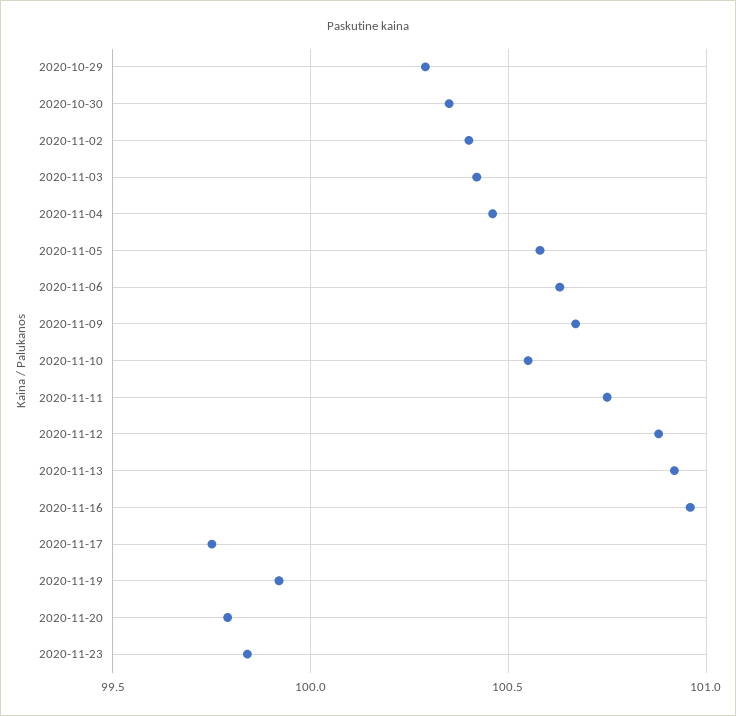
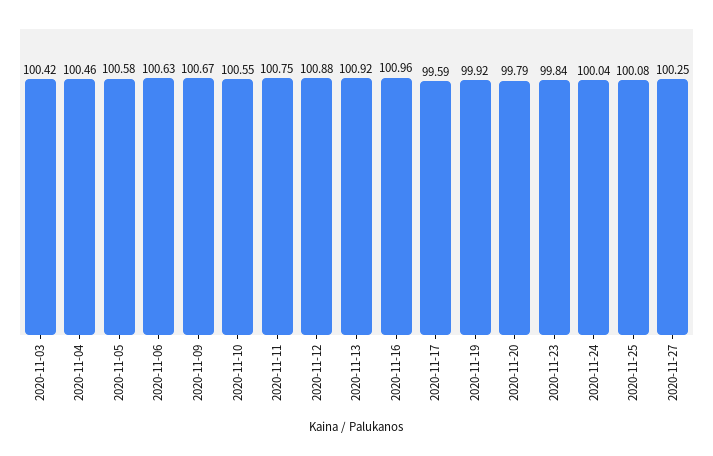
2020-10-29: 100.3 -> none
2020-10-30: 100.35 -> none
2020-11-02: 100.4 -> none
2020-11-17: 99.75 -> 99.59
2020-11-24: none -> 100.04
2020-11-25: none -> 100.08
2020-11-27: none -> 100.25

